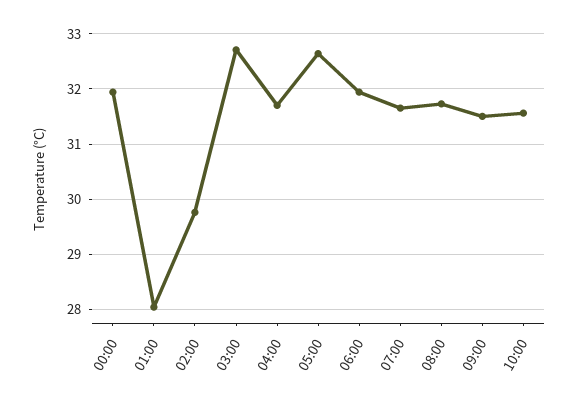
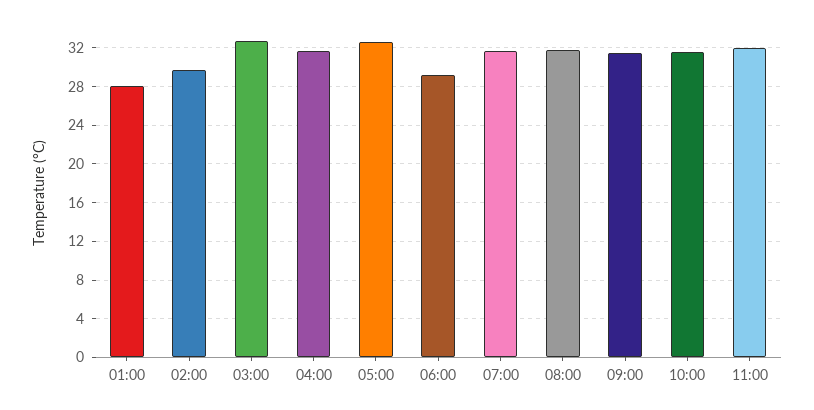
00:00: 32 -> none
06:00: 32 -> 29
11:00: none -> 32

